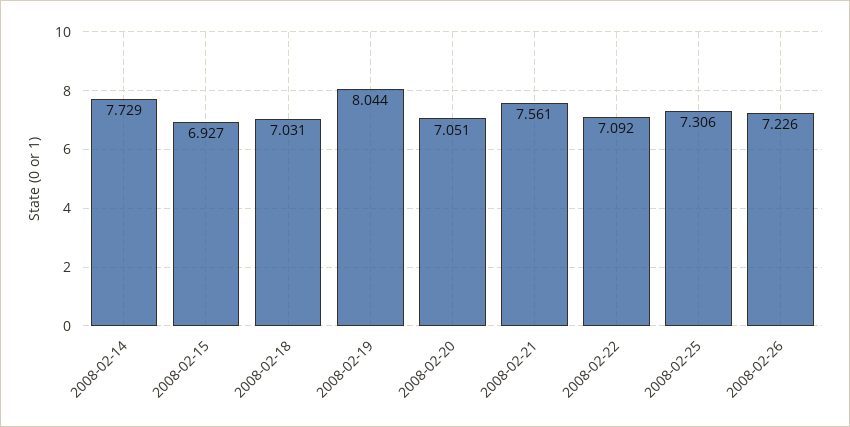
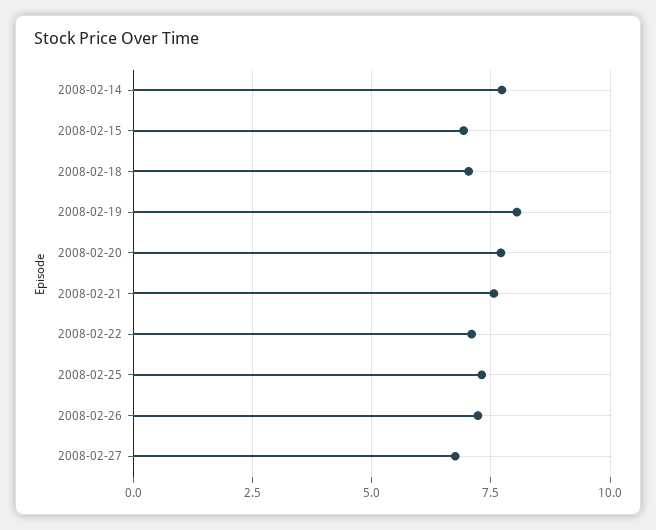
2008-02-20: 7.051 -> 7.75
2008-02-27: none -> 6.75

